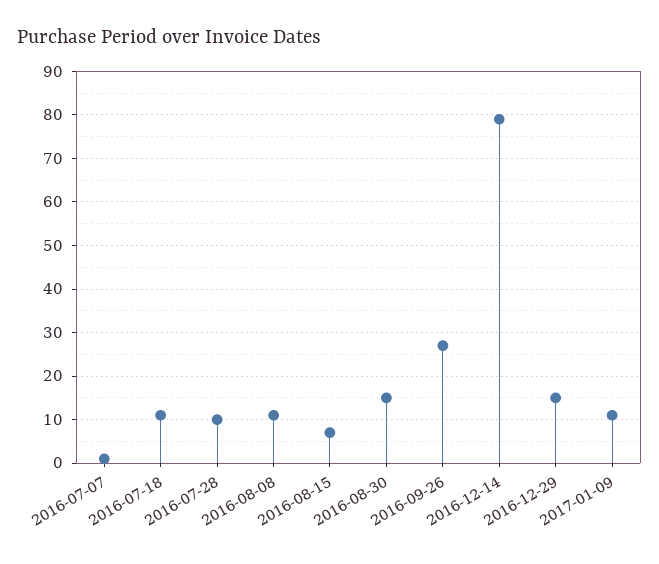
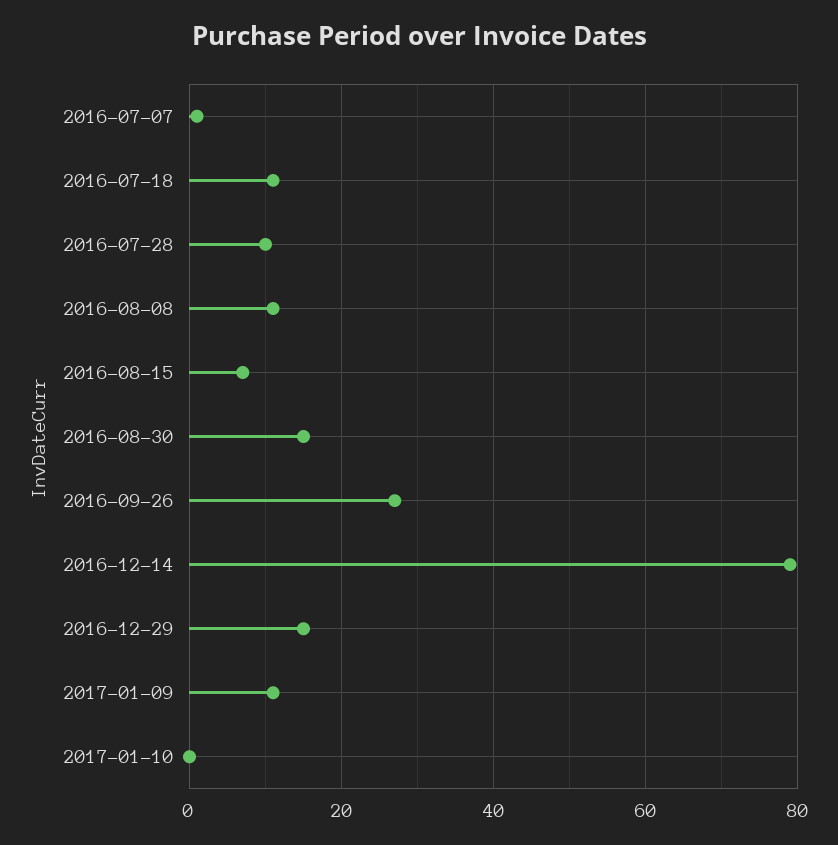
2017-01-10: none -> 0

